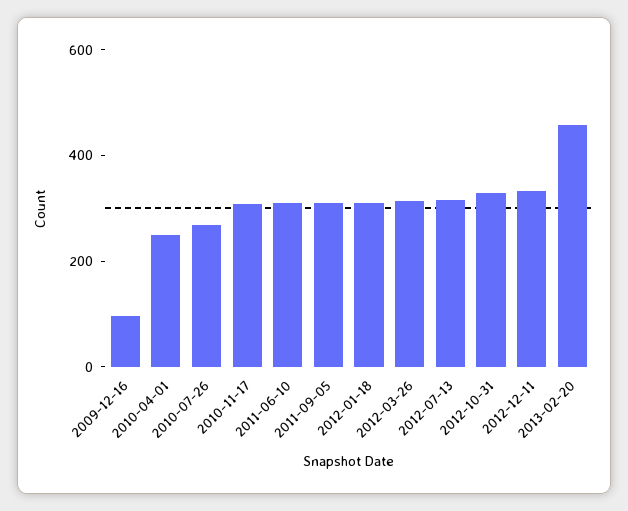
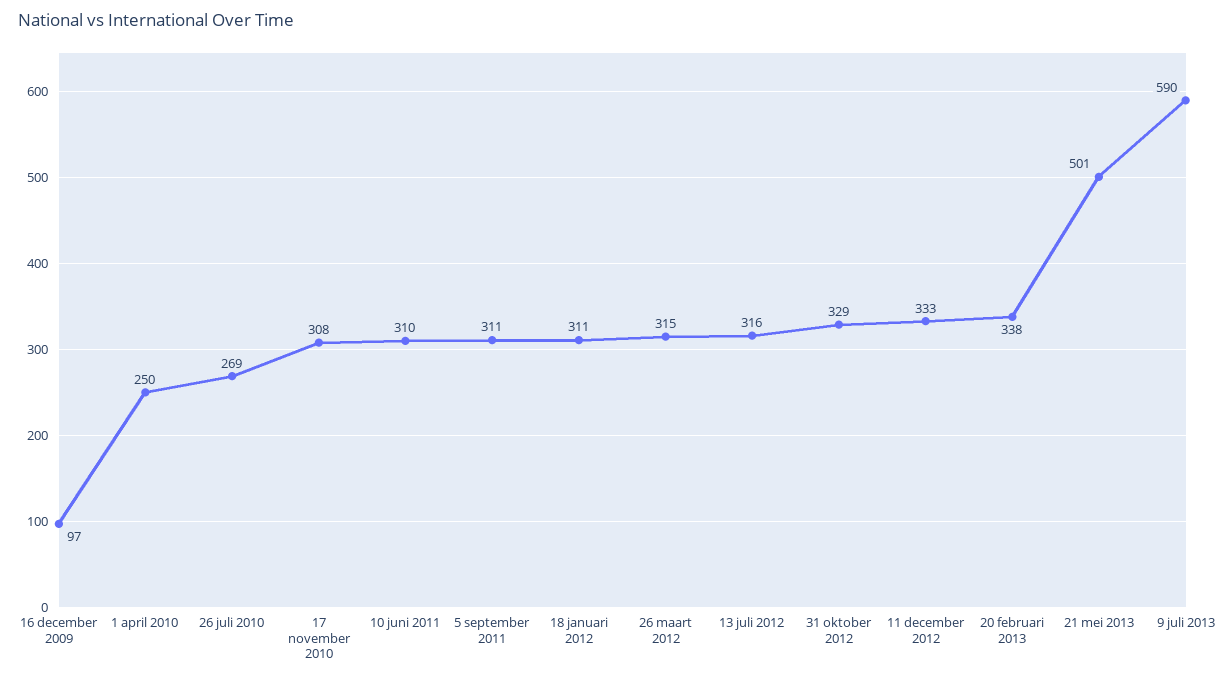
2013-02-20: 450 -> 338
21 mei 2013: none -> 501
9 juli 2013: none -> 590

